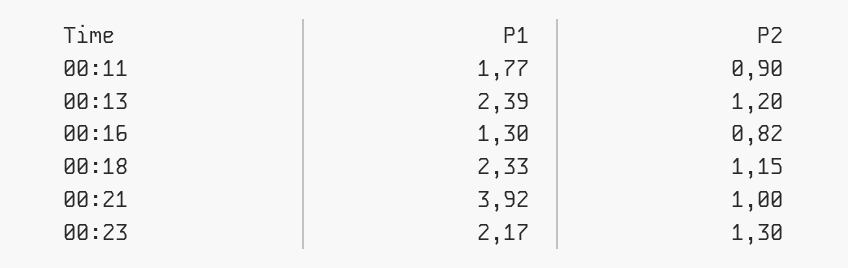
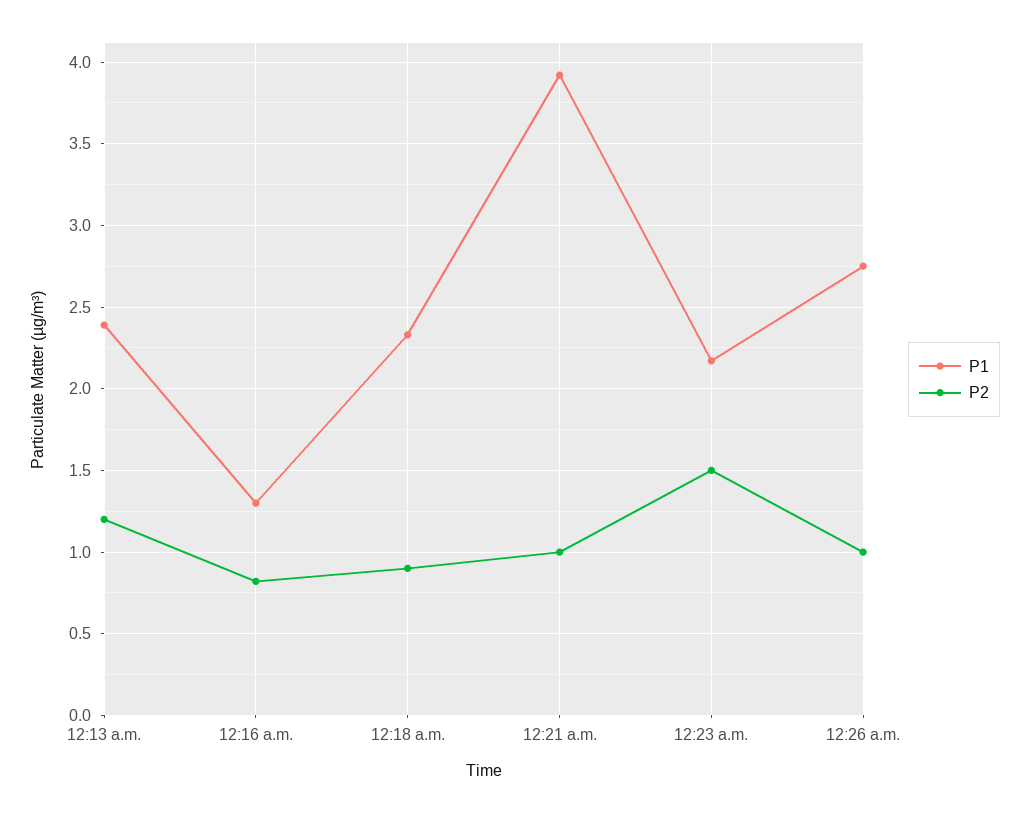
P1, 00:11: 1.77 -> none
P2, 00:11: 0.9 -> none
P2, 00:18: 1.15 -> 0.9
P2, 00:23: 1.3 -> 1.5
P1, 12:26 a.m.: none -> 2.75
P2, 12:26 a.m.: none -> 1

